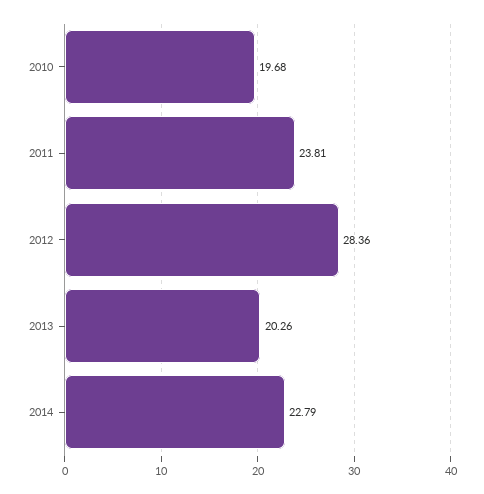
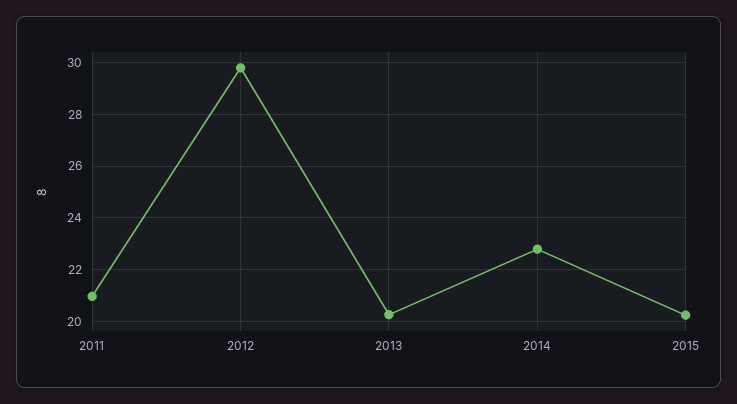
2010: 19.68 -> none
2011: 23.81 -> 21
2012: 28.36 -> 29.75
2015: none -> 20.25

